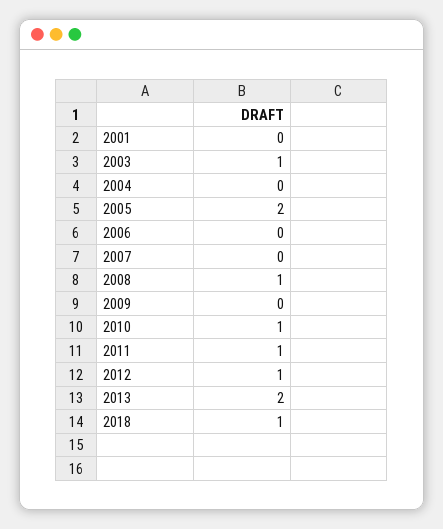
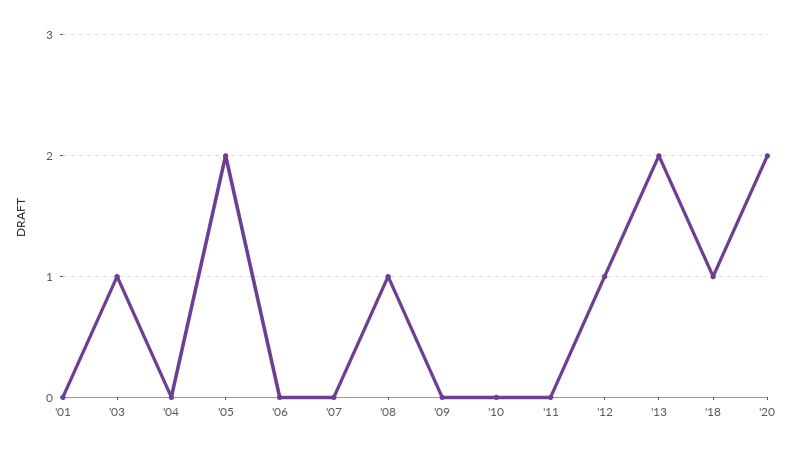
2010: 1 -> 0
2011: 1 -> 0
'20: none -> 2

